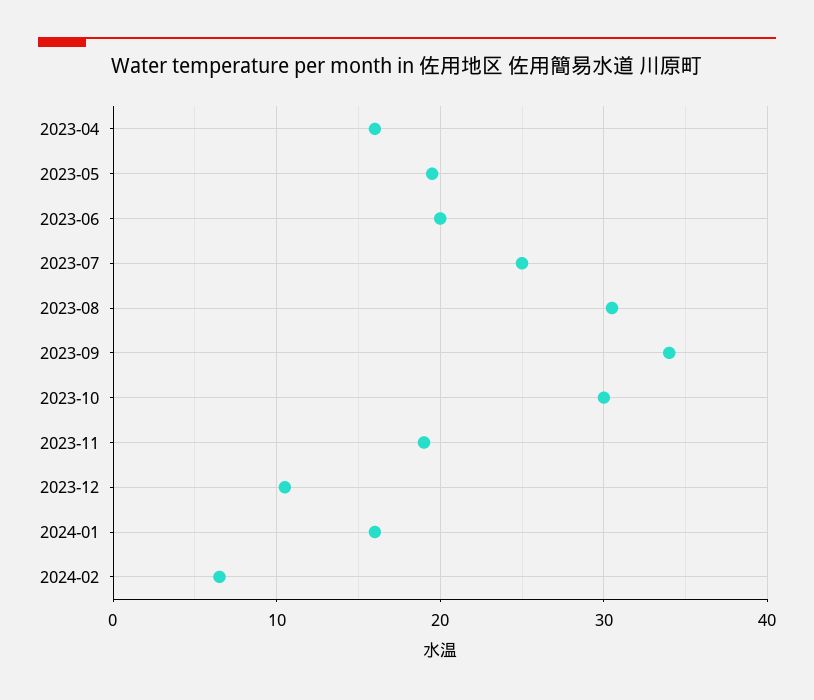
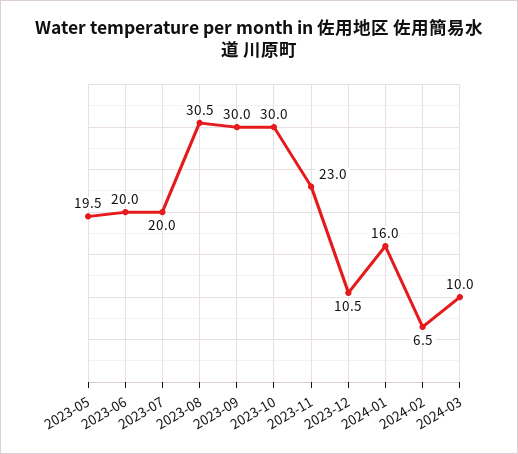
2023-04: 16 -> none
2023-07: 25 -> 20
2023-09: 34 -> 30
2023-11: 19 -> 23
2024-03: none -> 10

